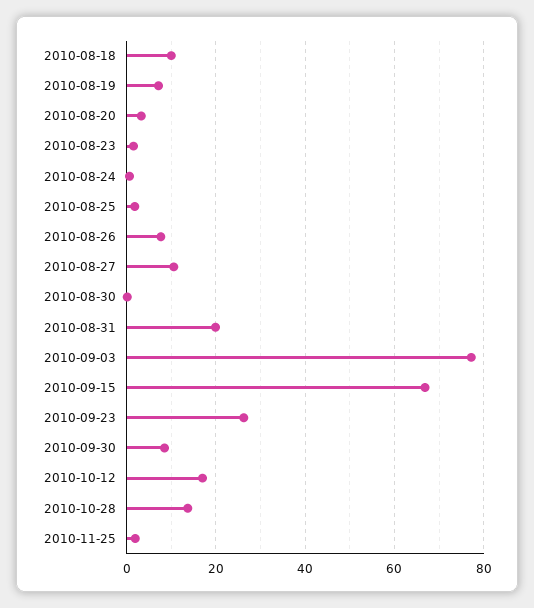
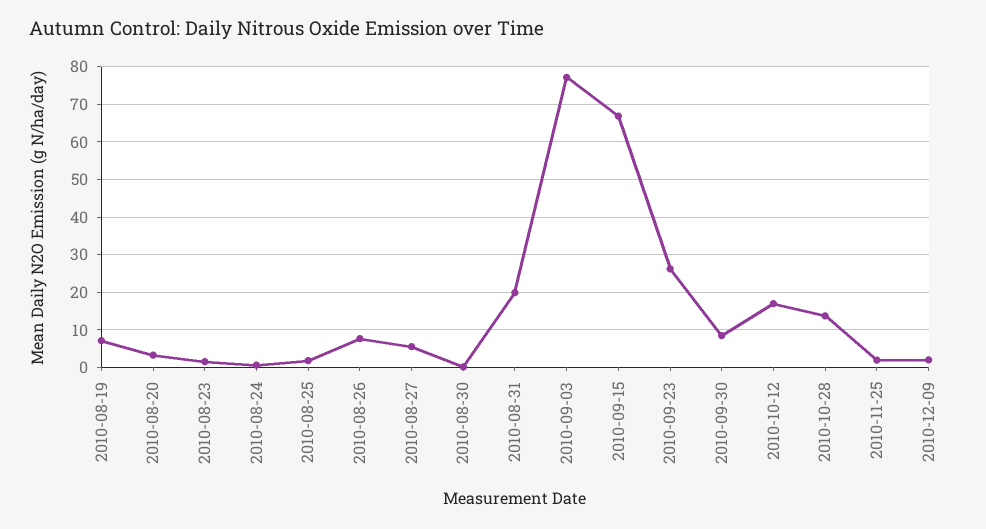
2010-08-18: 10 -> none
2010-08-27: 10 -> 6
2010-12-09: none -> 2

